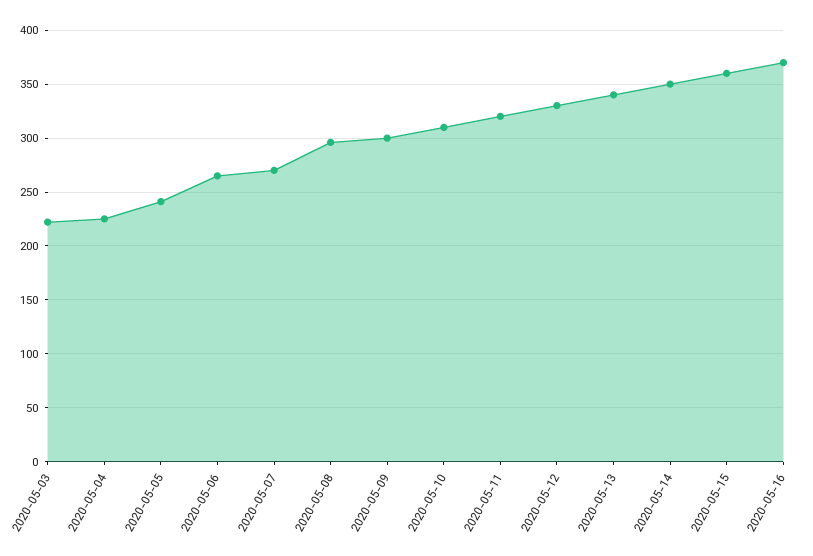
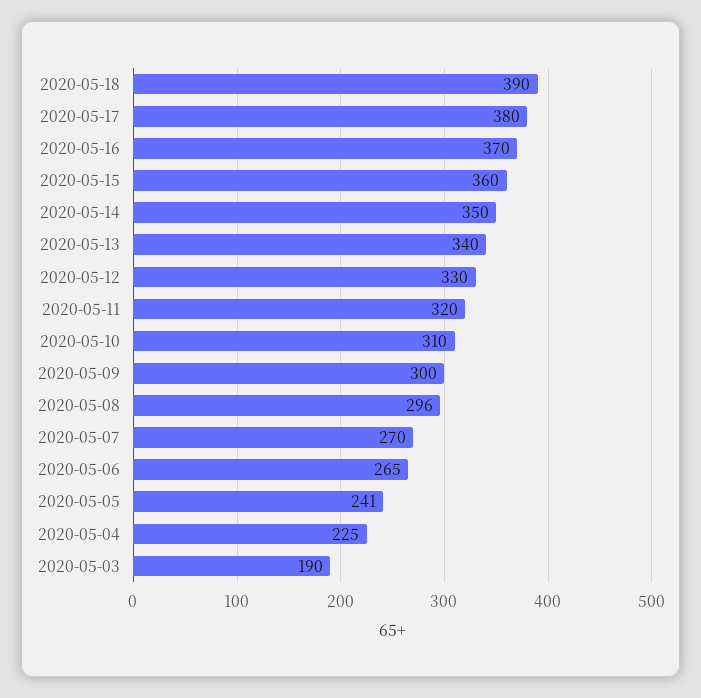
2020-05-03: 220 -> 190
2020-05-18: none -> 390
2020-05-17: none -> 380

